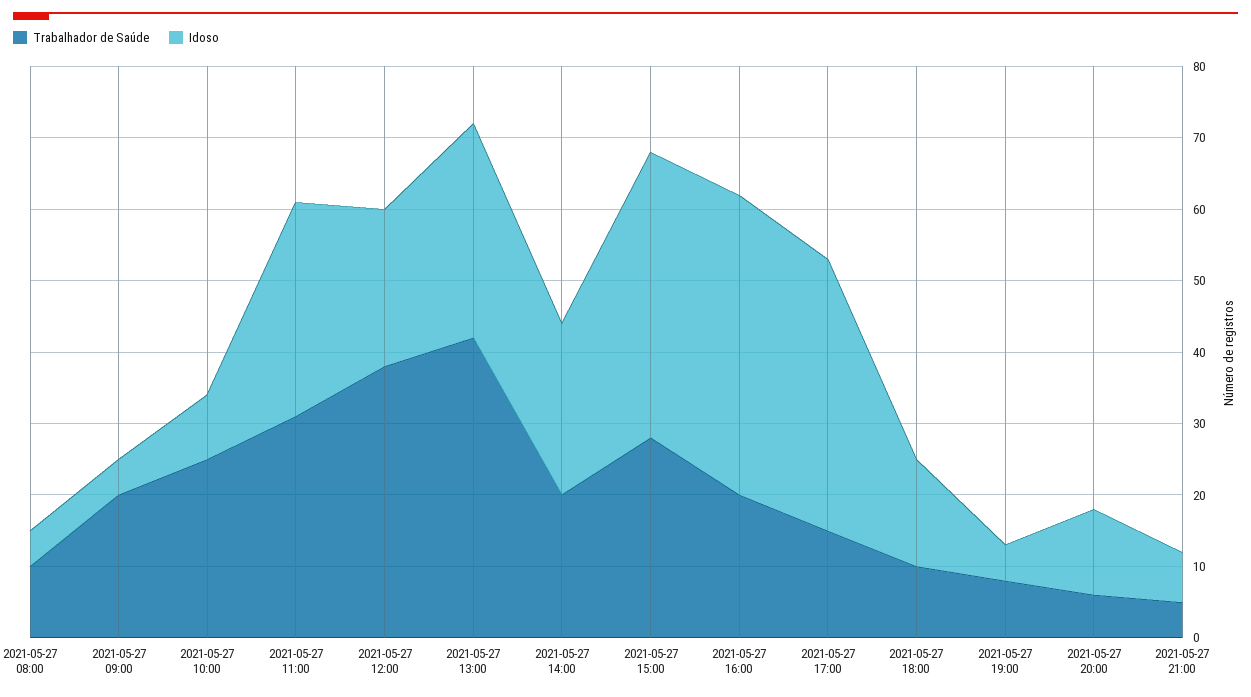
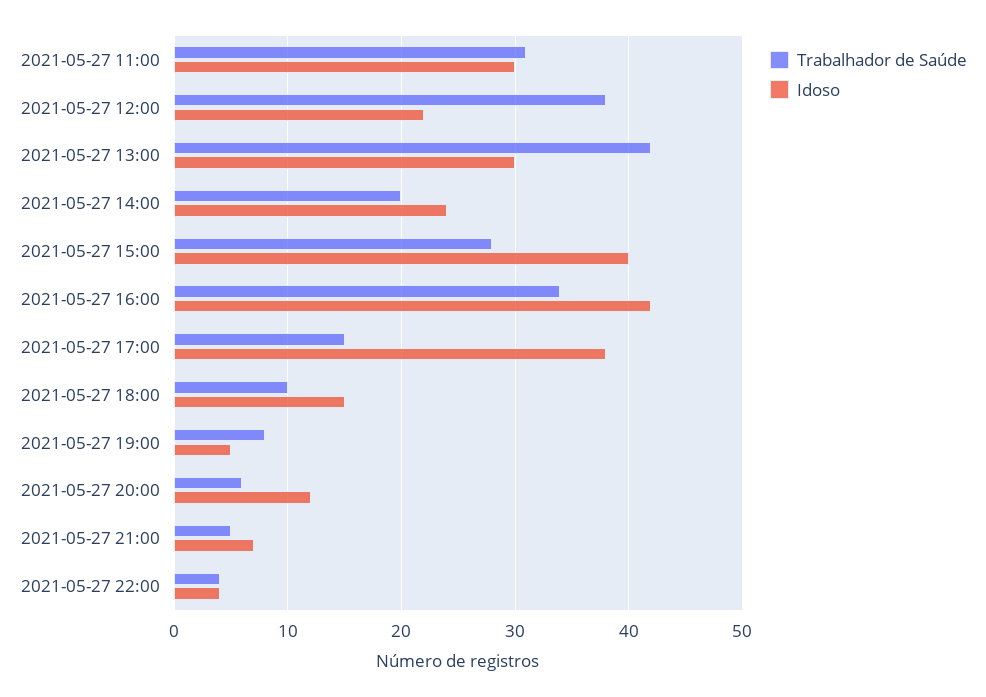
Trabalhador de Saúde, 2021-05-27 08:00: 10 -> none
Idoso, 2021-05-27 08:00: 5 -> none
Trabalhador de Saúde, 2021-05-27 09:00: 20 -> none
Idoso, 2021-05-27 09:00: 5 -> none
Trabalhador de Saúde, 2021-05-27 10:00: 25 -> none
Idoso, 2021-05-27 10:00: 10 -> none
Trabalhador de Saúde, 2021-05-27 16:00: 20 -> 34
Trabalhador de Saúde, 2021-05-27 22:00: none -> 4
Idoso, 2021-05-27 22:00: none -> 4

